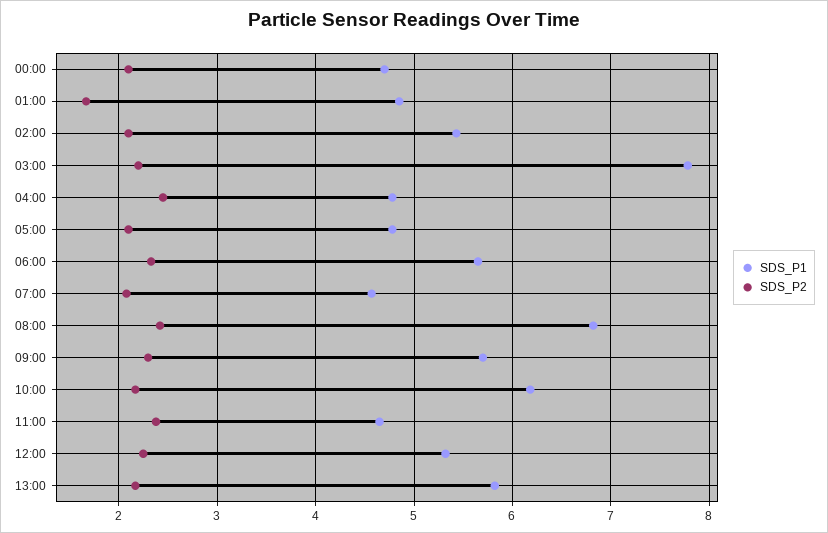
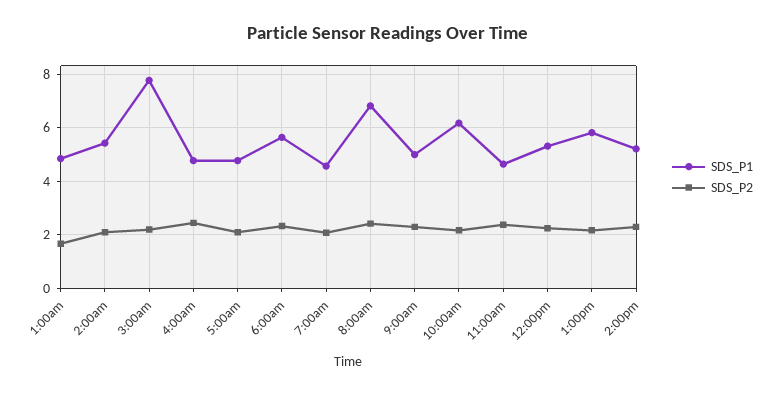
SDS_P1, 00:00: 4.7 -> none
SDS_P2, 00:00: 2.1 -> none
SDS_P1, 09:00: 5.7 -> 5
SDS_P1, 2:00pm: none -> 5.25
SDS_P2, 2:00pm: none -> 2.25

